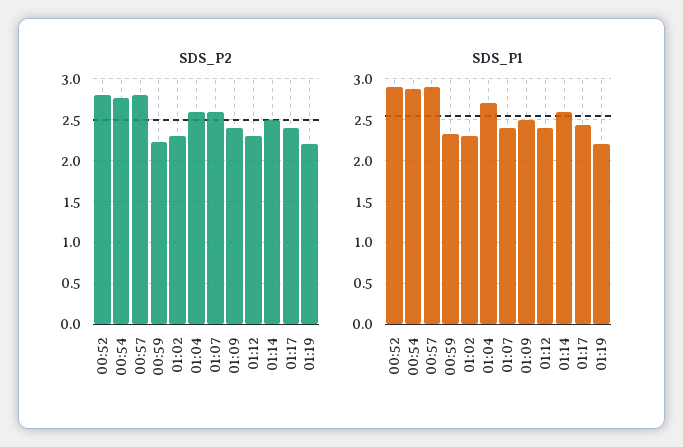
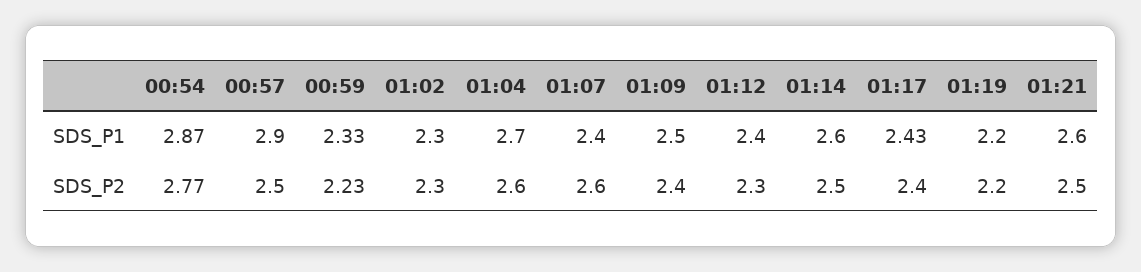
SDS_P2, 00:52: 2.8 -> none
SDS_P2, 00:57: 2.8 -> 2.5
SDS_P1, 00:52: 2.9 -> none
SDS_P1, 01:21: none -> 2.6
SDS_P2, 01:21: none -> 2.5

